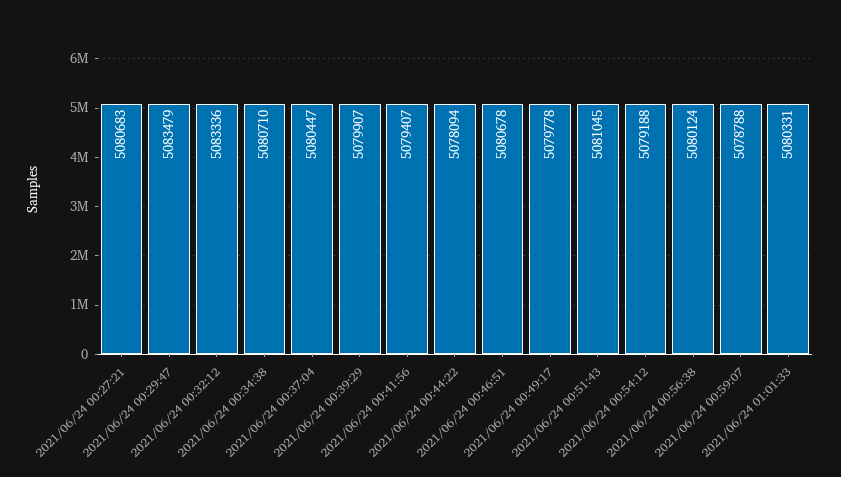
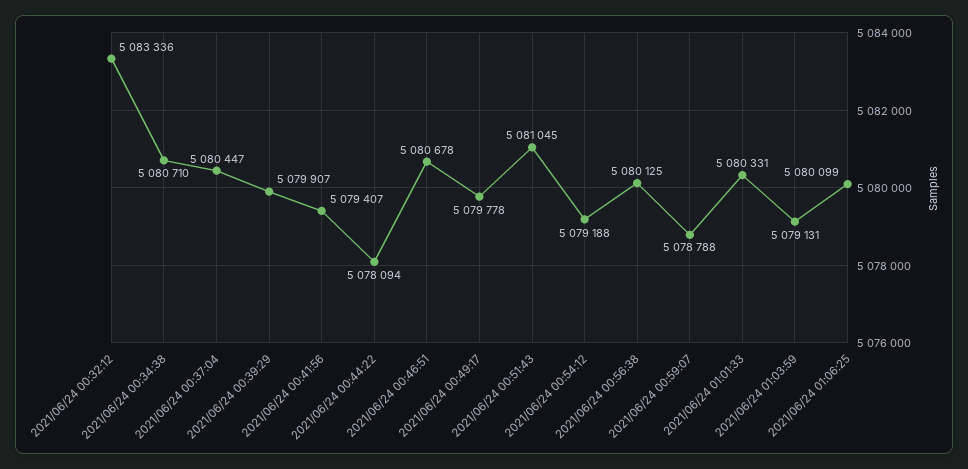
2021/06/24 00:27:21: 5080683 -> none
2021/06/24 00:29:47: 5083479 -> none
2021/06/24 00:56:38: 5080124 -> 5080125
2021/06/24 01:03:59: none -> 5079131
2021/06/24 01:06:25: none -> 5080099

